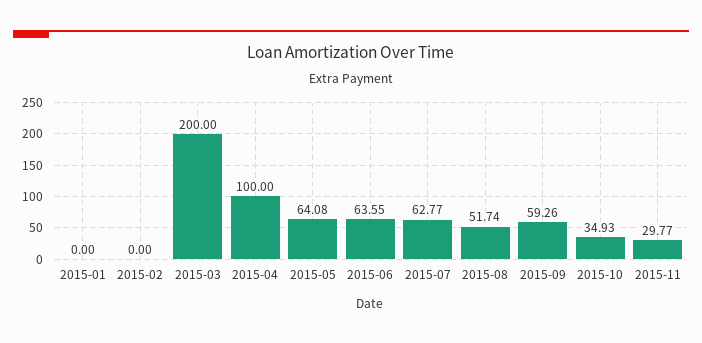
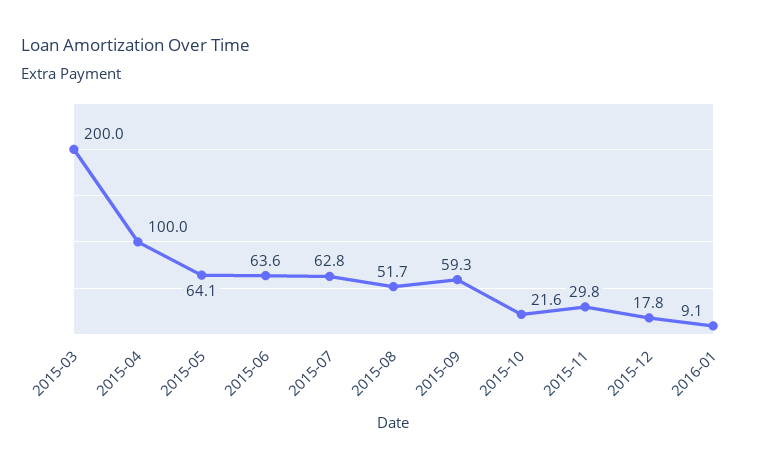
2015-01: 0 -> none
2015-02: 0 -> none
2015-10: 34.93 -> 21.6
2015-12: none -> 17.8
2016-01: none -> 9.1

